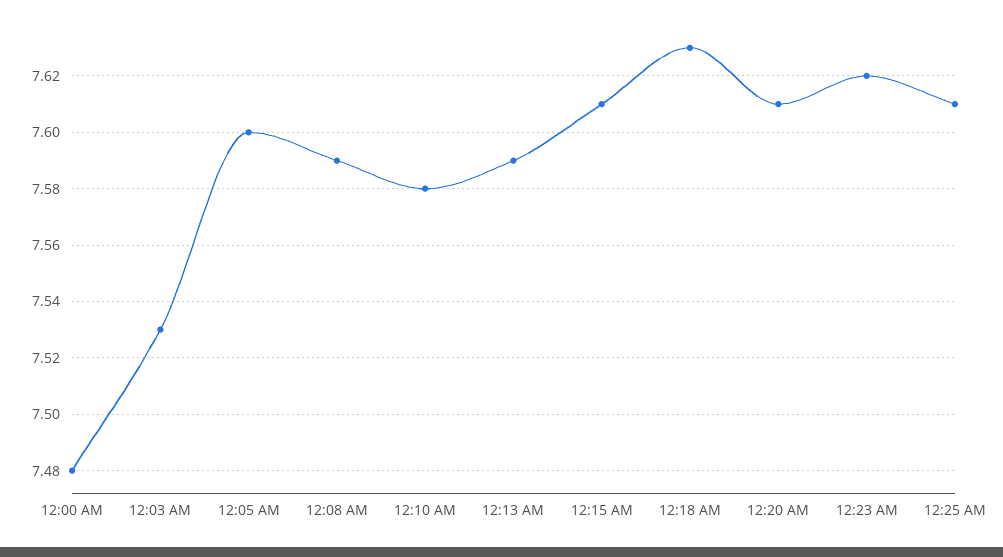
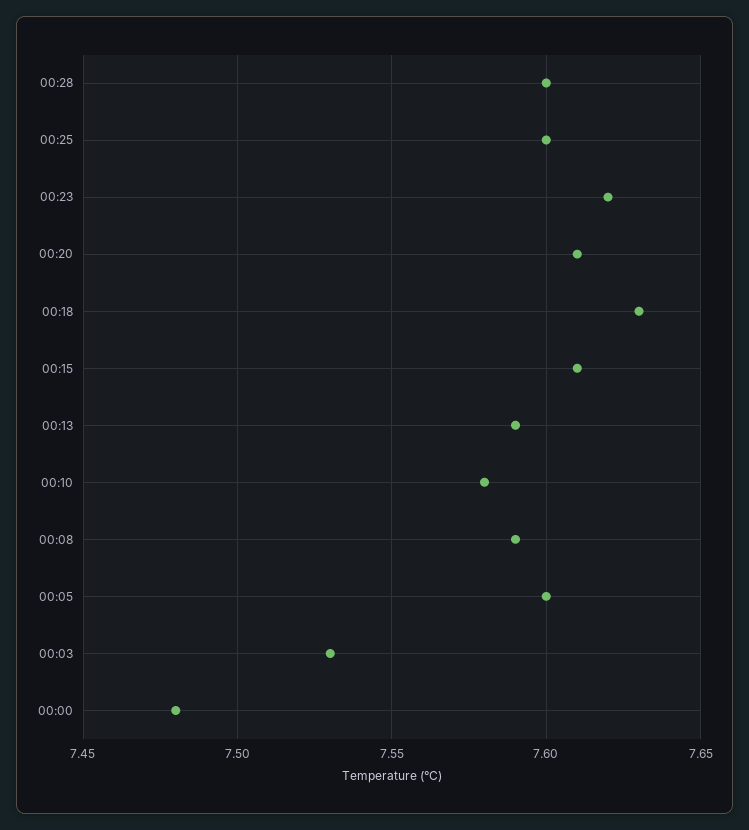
12:25 AM: 7.61 -> 7.6
00:28: none -> 7.6

